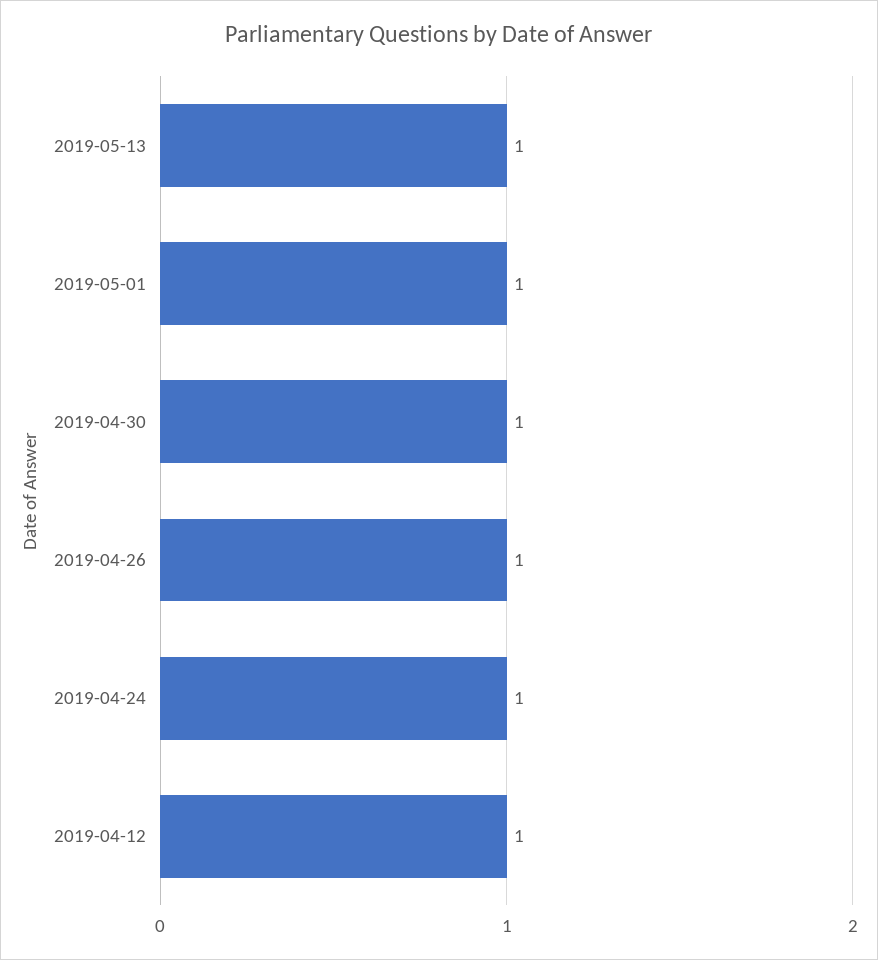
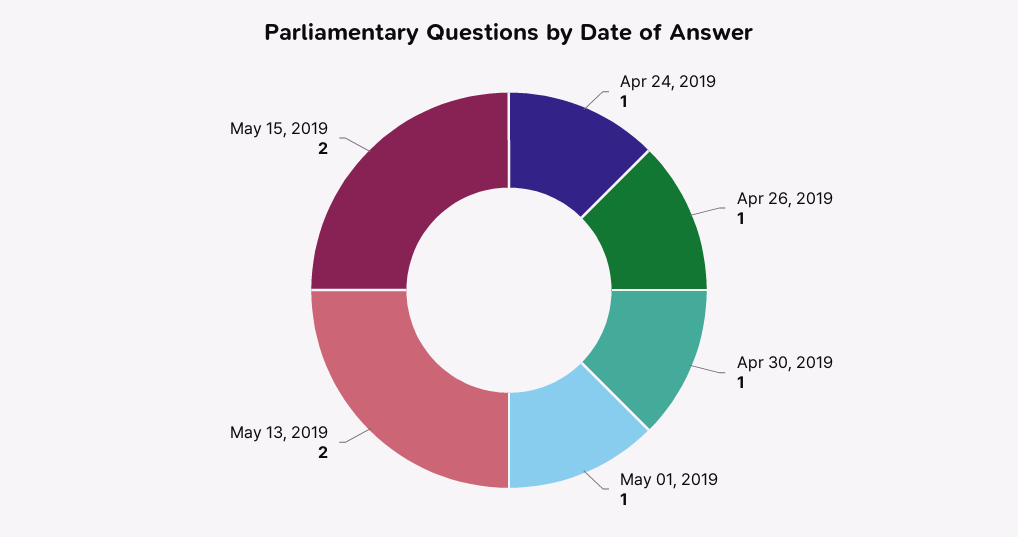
2019-05-13: 1 -> 2
2019-04-12: 1 -> none
May 15, 2019: none -> 2

